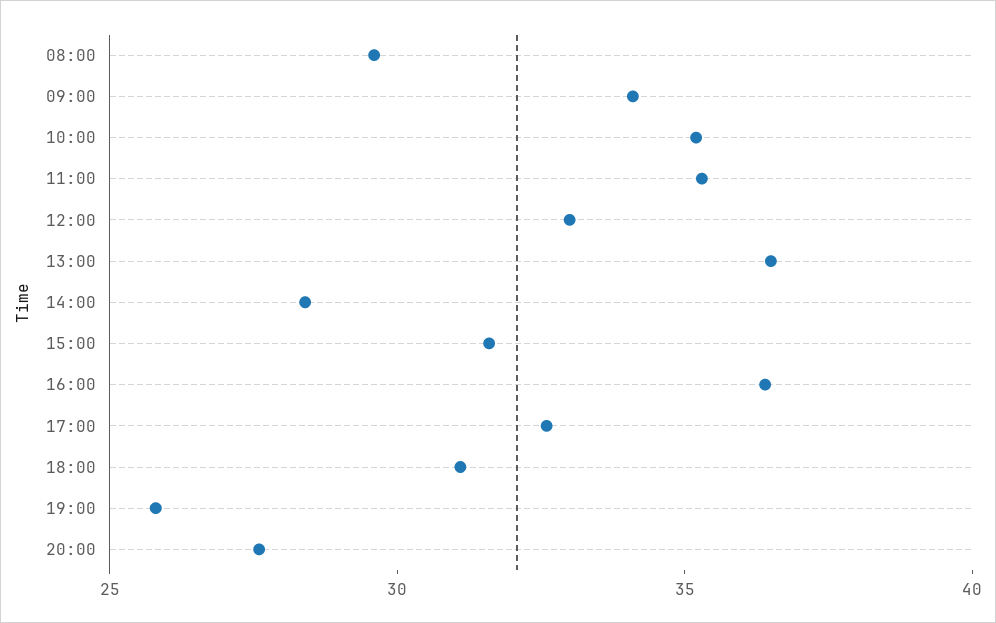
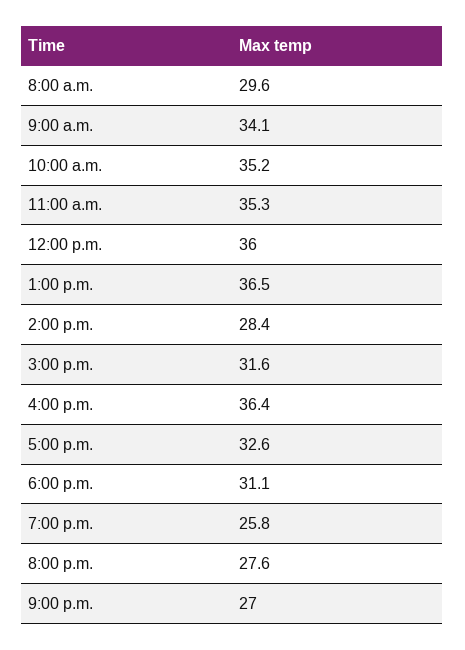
12:00: 33 -> 36
9:00 p.m.: none -> 27

